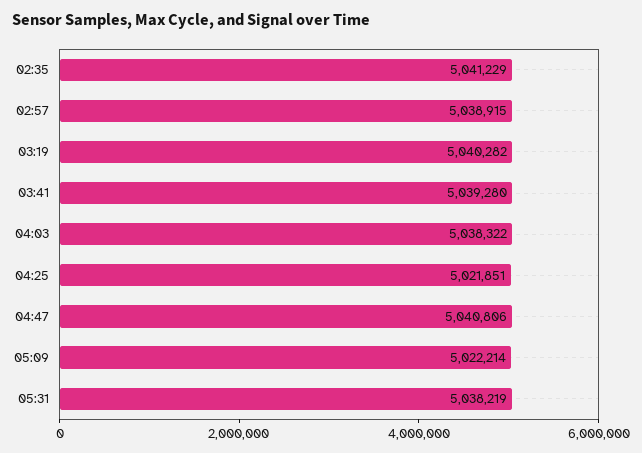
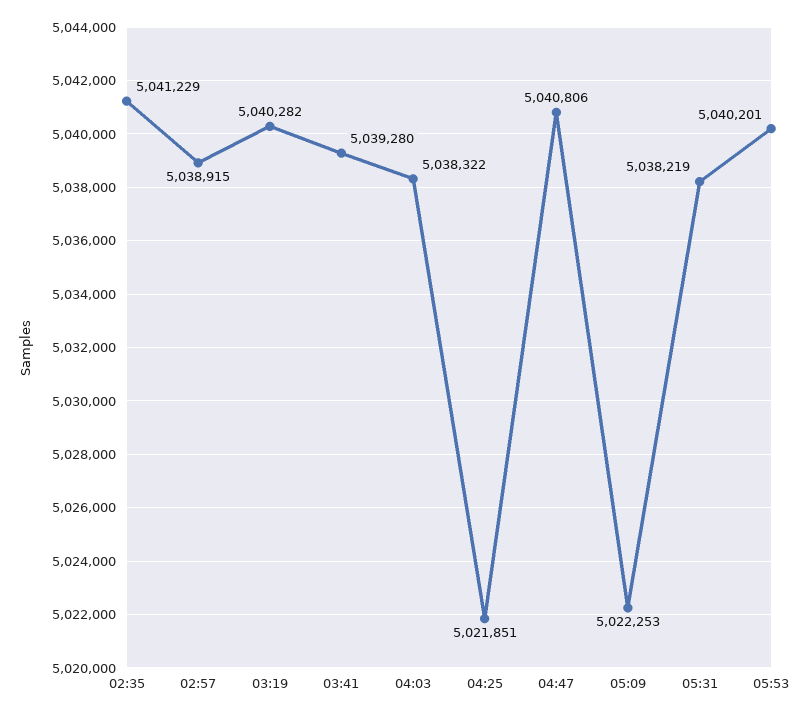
05:09: 5022214 -> 5022253
05:53: none -> 5040201

